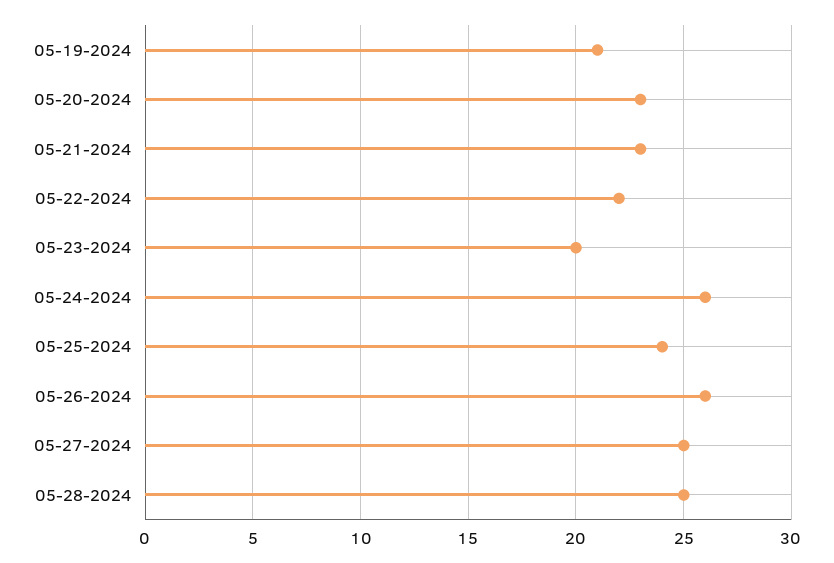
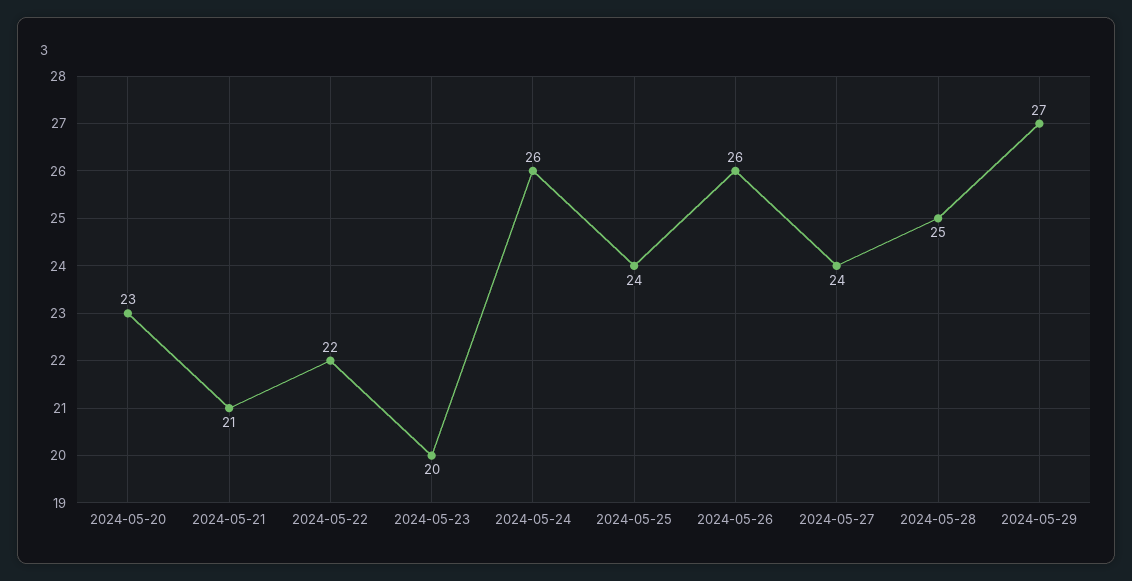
05-19-2024: 21 -> none
05-21-2024: 23 -> 21
05-27-2024: 25 -> 24
2024-05-29: none -> 27

